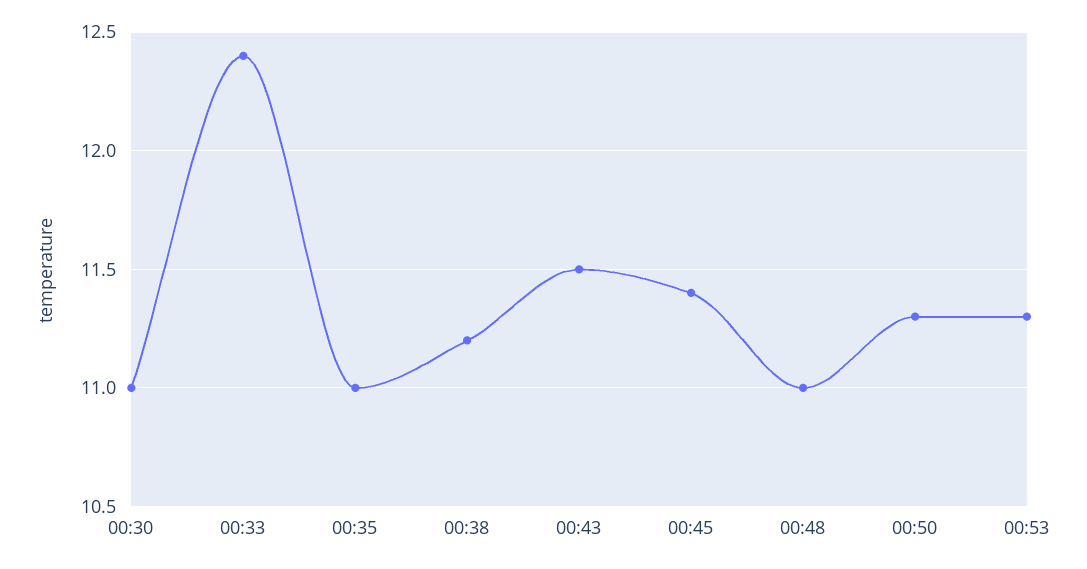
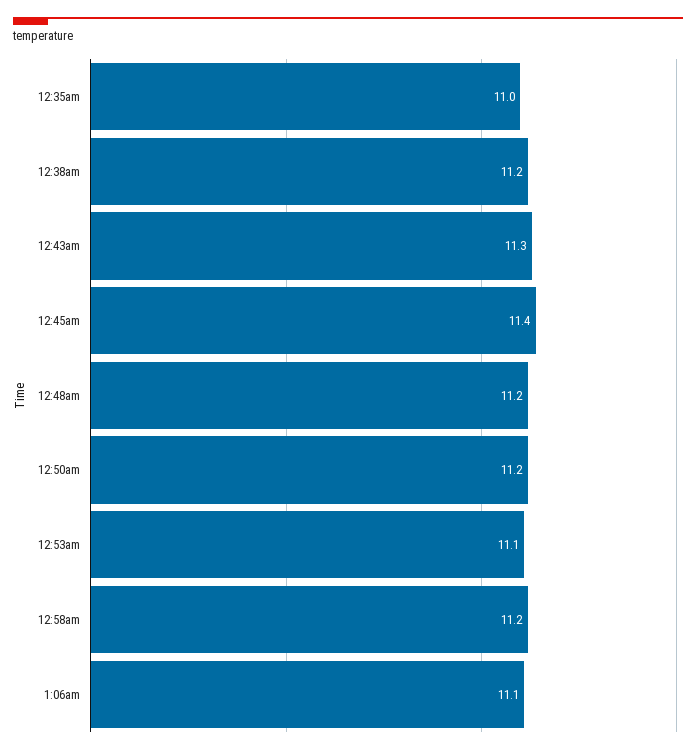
00:30: 11 -> none
00:33: 12.4 -> none
00:43: 11.5 -> 11.3
00:48: 11 -> 11.2
00:50: 11.3 -> 11.2
00:53: 11.3 -> 11.1
12:58am: none -> 11.2
1:06am: none -> 11.1

